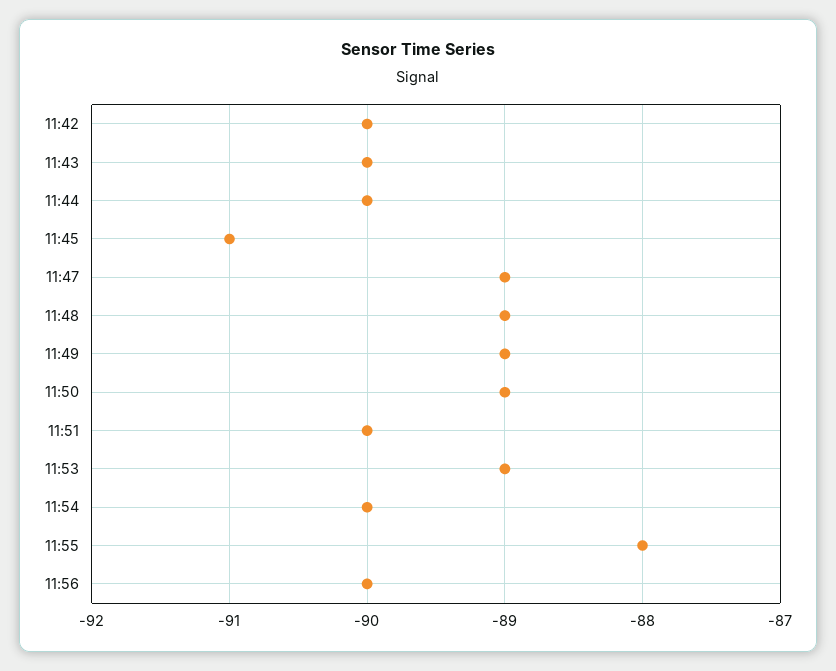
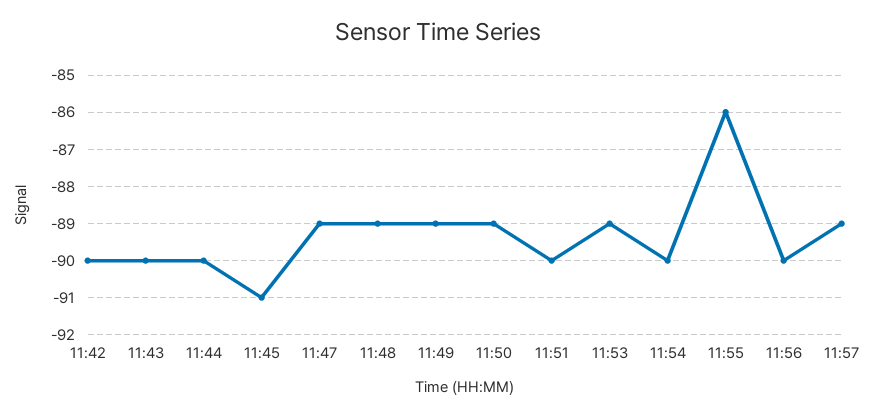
11:55: -88 -> -86
11:57: none -> -89

